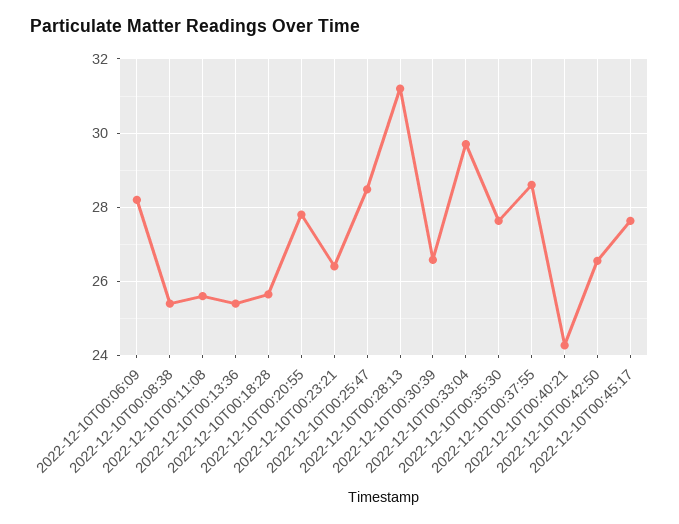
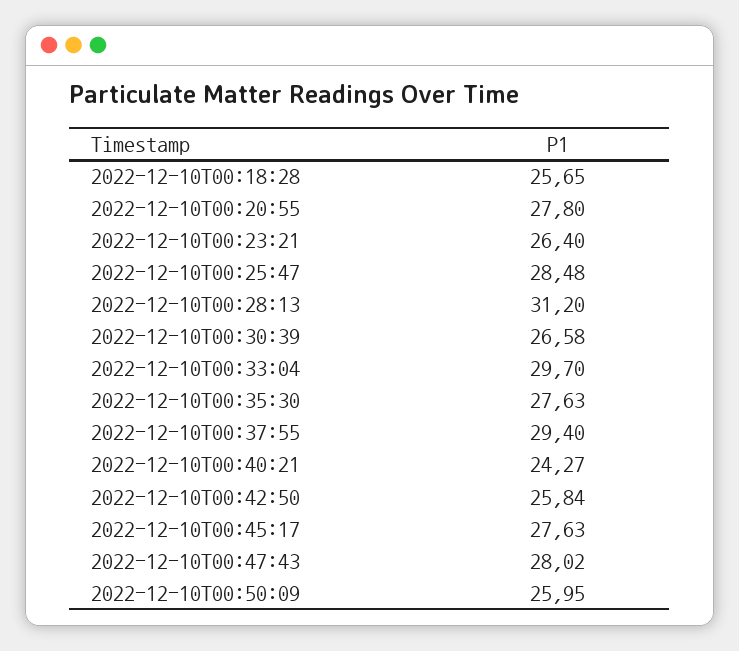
2022-12-10T00:06:09: 28.2 -> none
2022-12-10T00:08:38: 25.4 -> none
2022-12-10T00:11:08: 25.6 -> none
2022-12-10T00:13:36: 25.4 -> none
2022-12-10T00:37:55: 28.6 -> 29.4
2022-12-10T00:42:50: 26.6 -> 25.84
2022-12-10T00:47:43: none -> 28.02
2022-12-10T00:50:09: none -> 25.95

